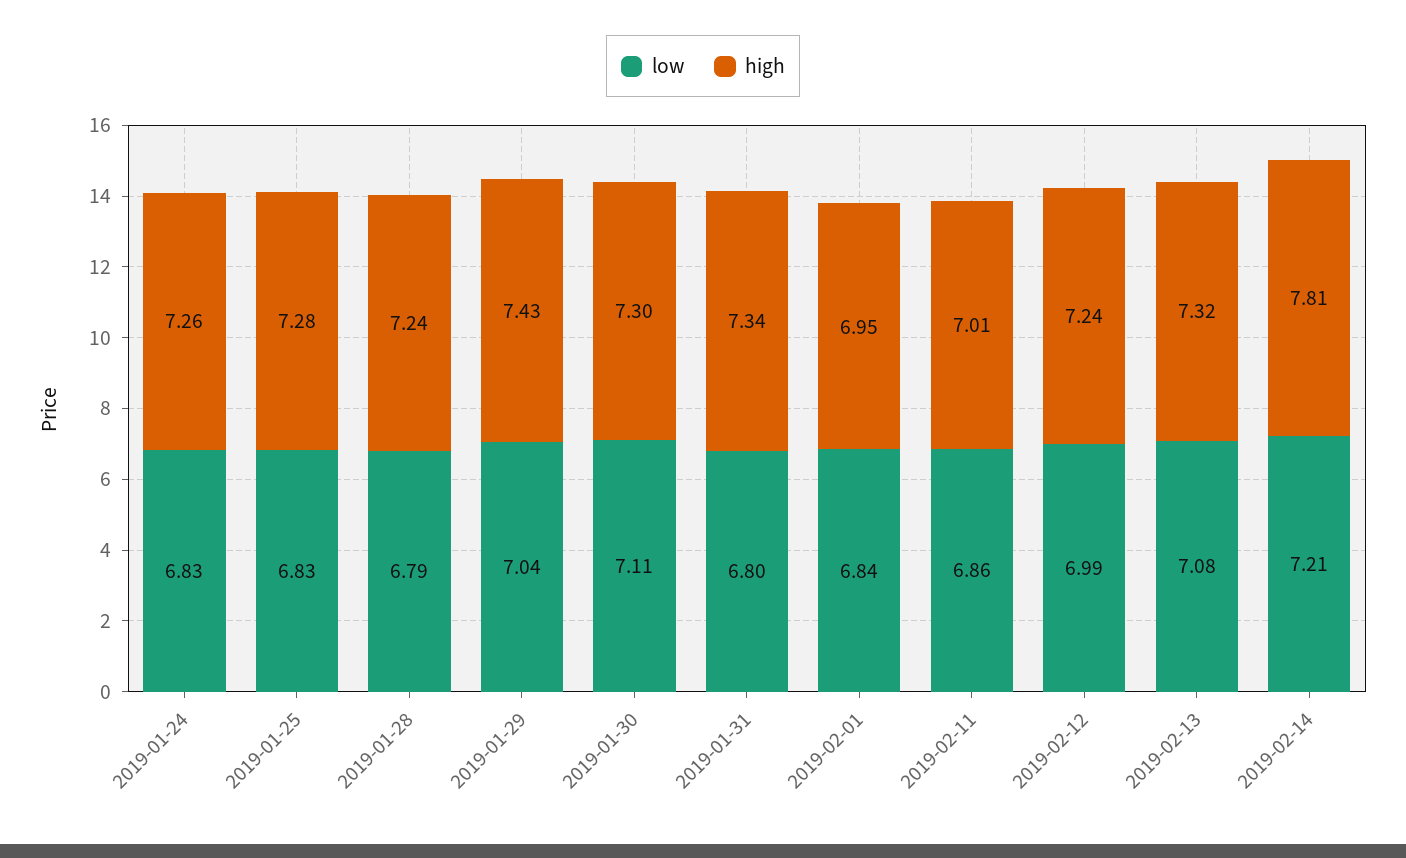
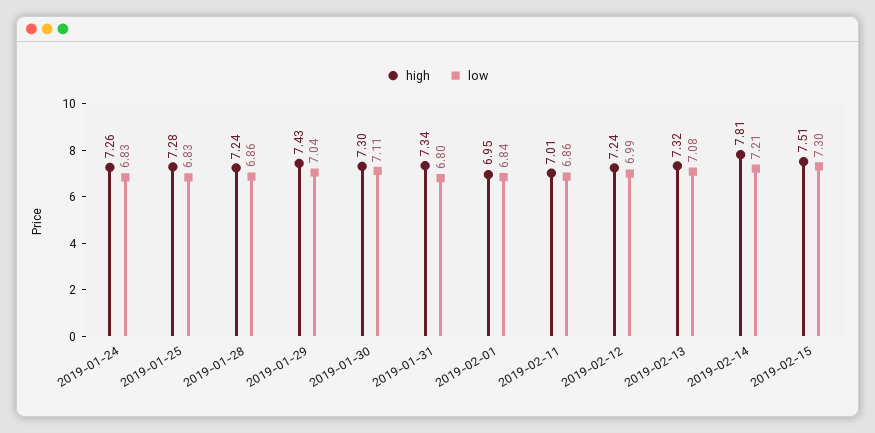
low, 2019-01-28: 6.79 -> 6.86
high, 2019-02-15: none -> 7.51
low, 2019-02-15: none -> 7.3

